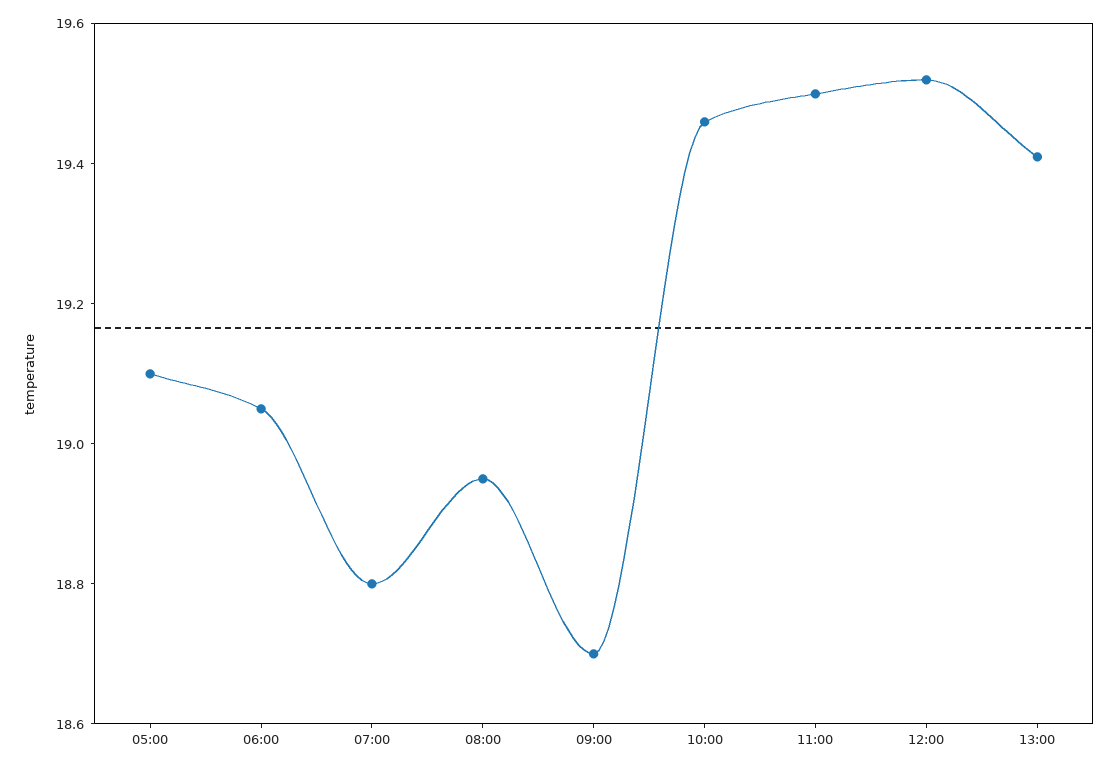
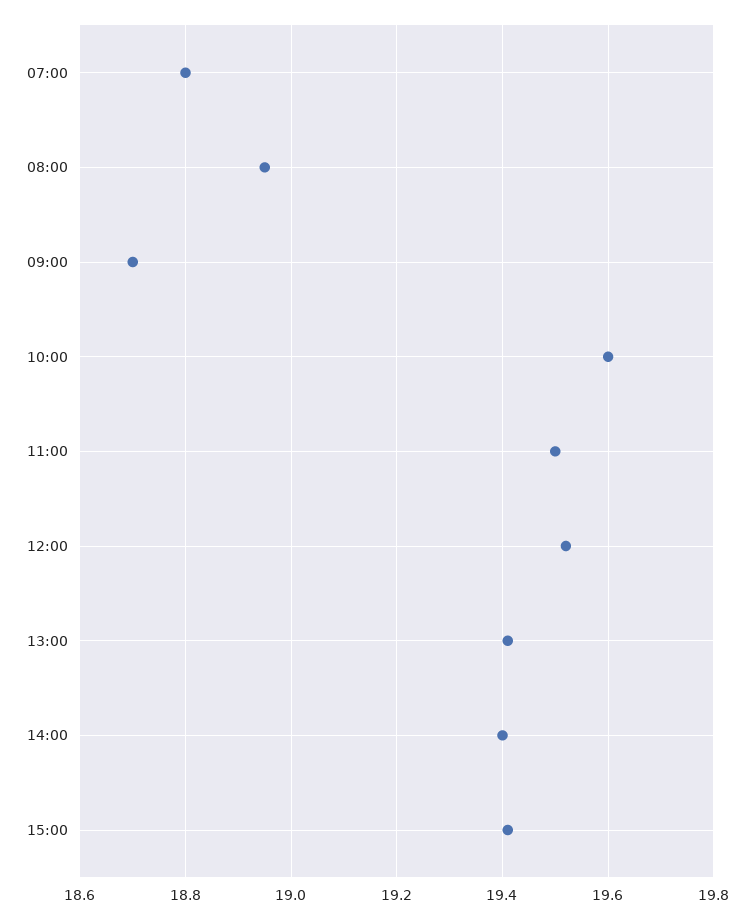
05:00: 19.1 -> none
06:00: 19.05 -> none
10:00: 19.45 -> 19.6
14:00: none -> 19.4
15:00: none -> 19.4

